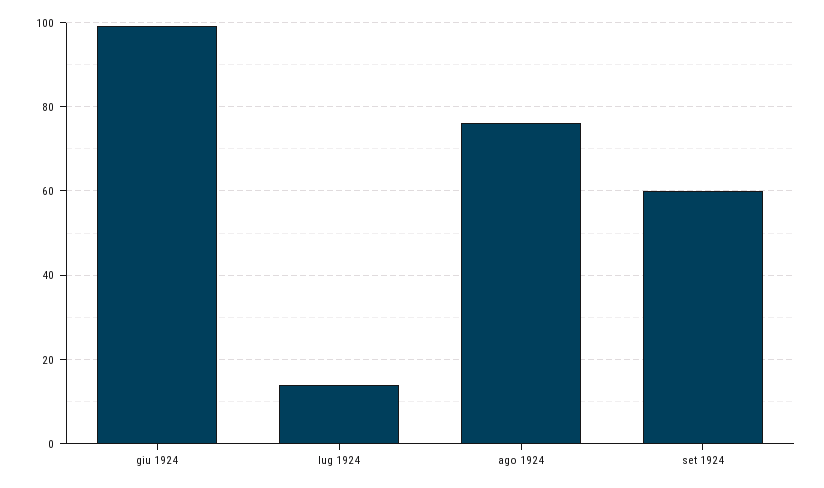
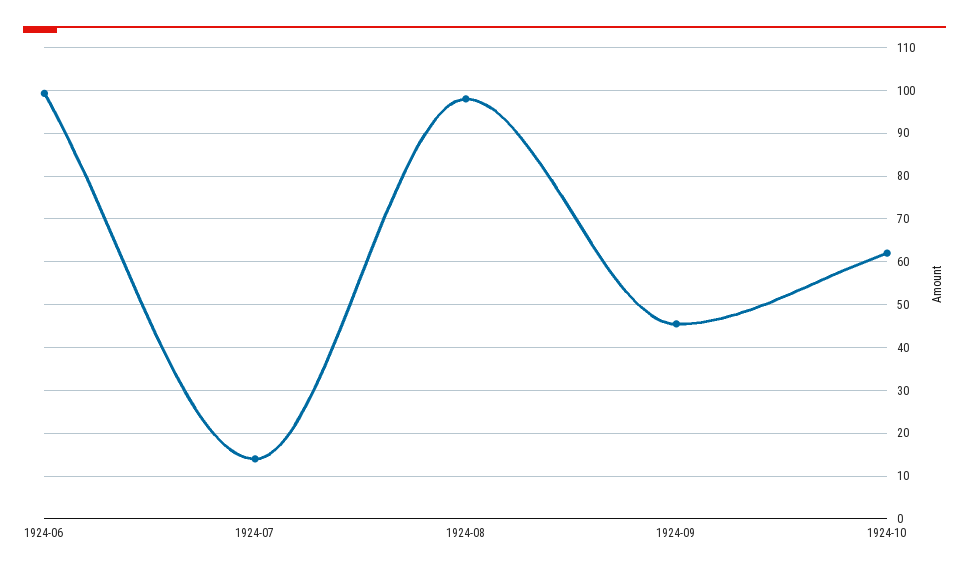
ago 1924: 76 -> 98
set 1924: 60 -> 46
1924-10: none -> 62

